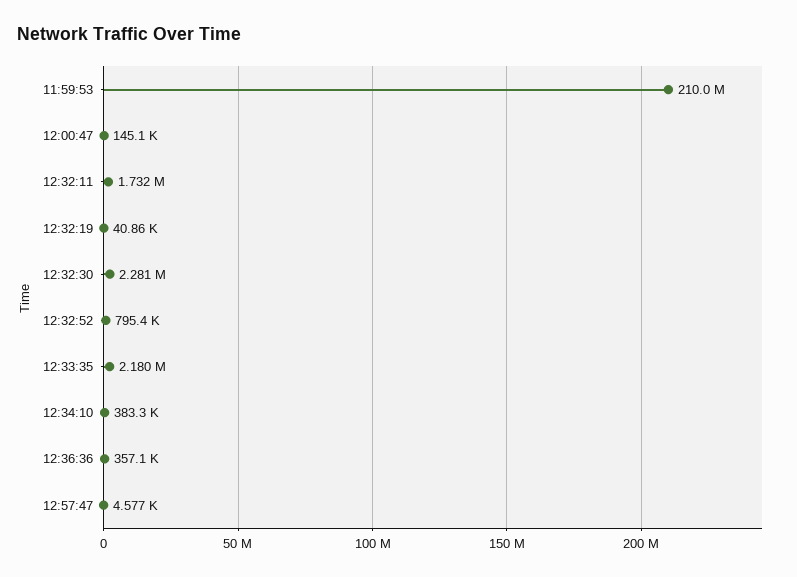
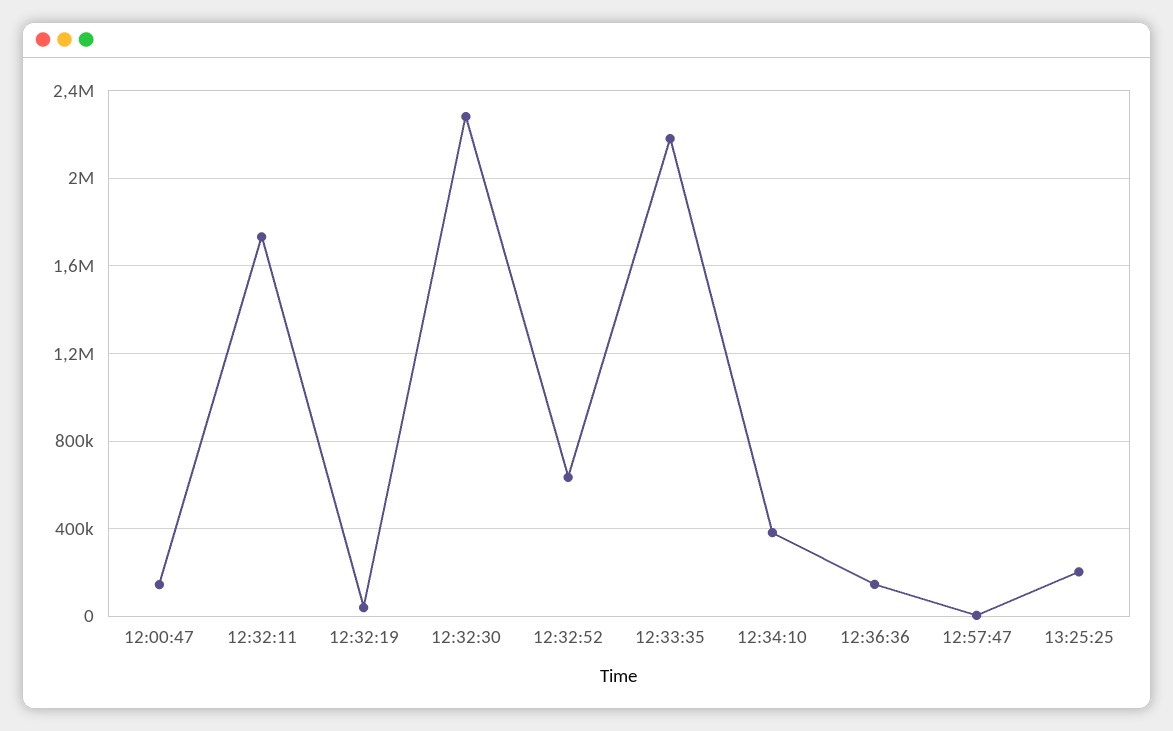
11:59:53: 210000000 -> none
12:32:52: 795400 -> 650000
12:36:36: 357100 -> 150000
13:25:25: none -> 200000

